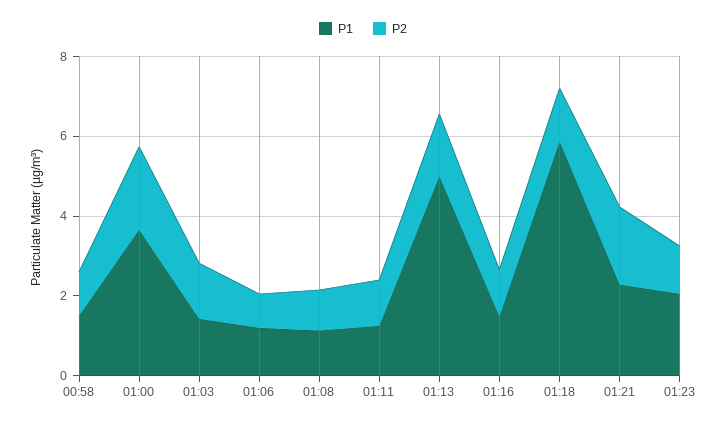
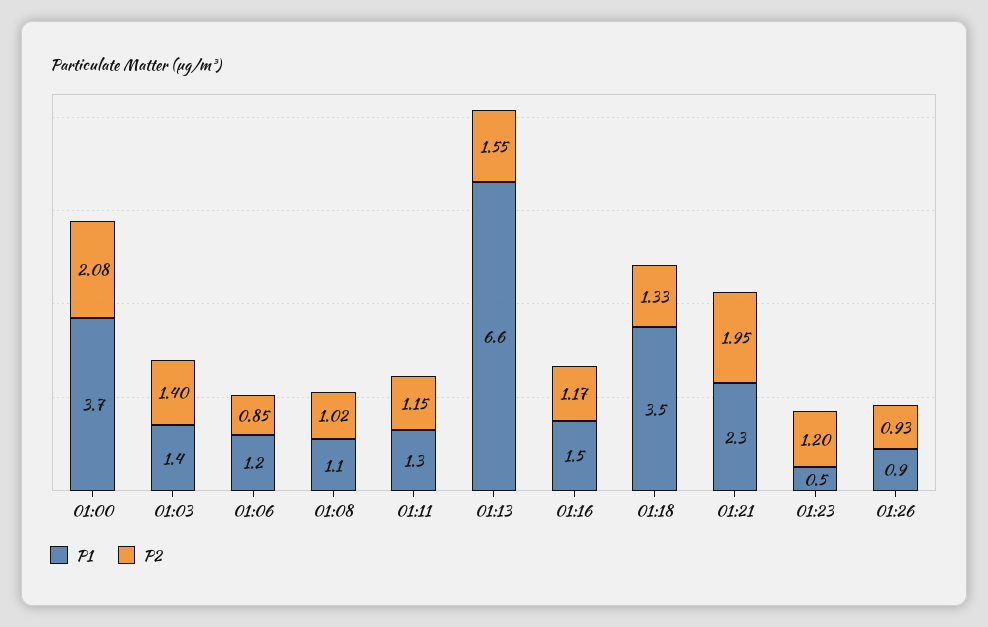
P1, 00:58: 1.5 -> none
P2, 00:58: 1 -> none
P1, 01:13: 5 -> 6.6
P1, 01:18: 6 -> 3.5
P1, 01:23: 2 -> 0.5
P1, 01:26: none -> 0.9
P2, 01:26: none -> 0.93

